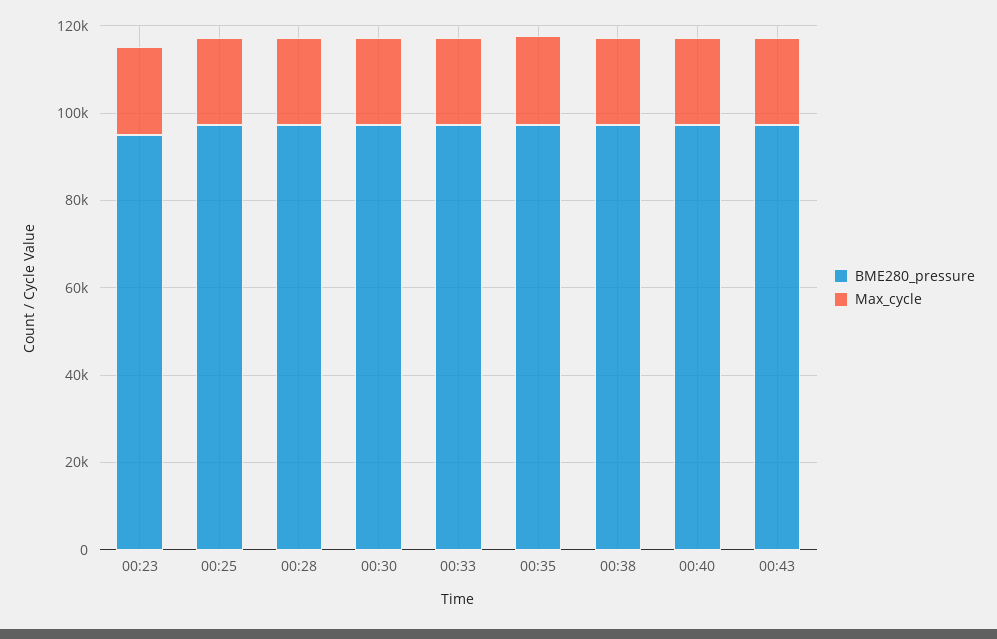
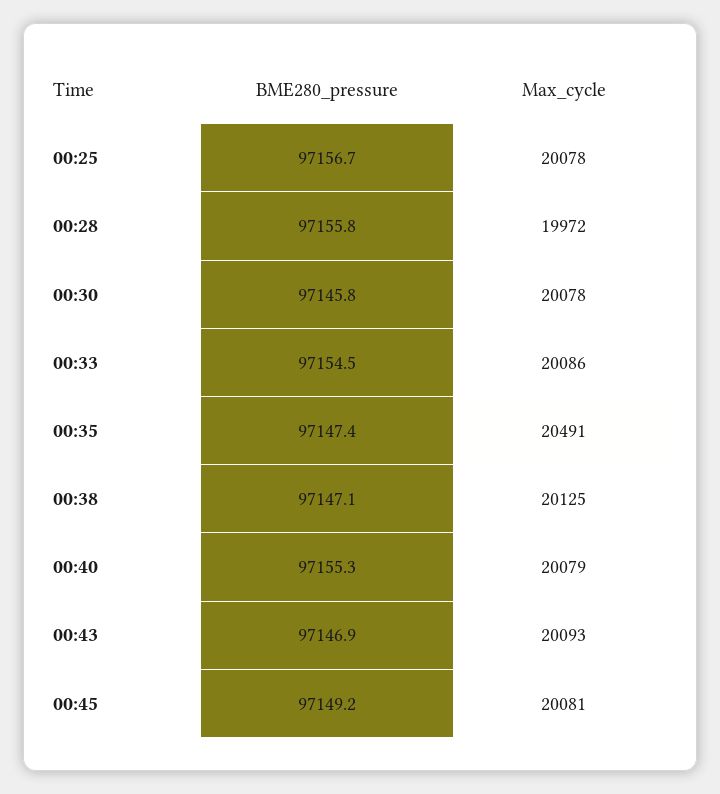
BME280_pressure, 00:23: 95000 -> none
Max_cycle, 00:23: 20000 -> none
BME280_pressure, 00:45: none -> 97149.2
Max_cycle, 00:45: none -> 20081

